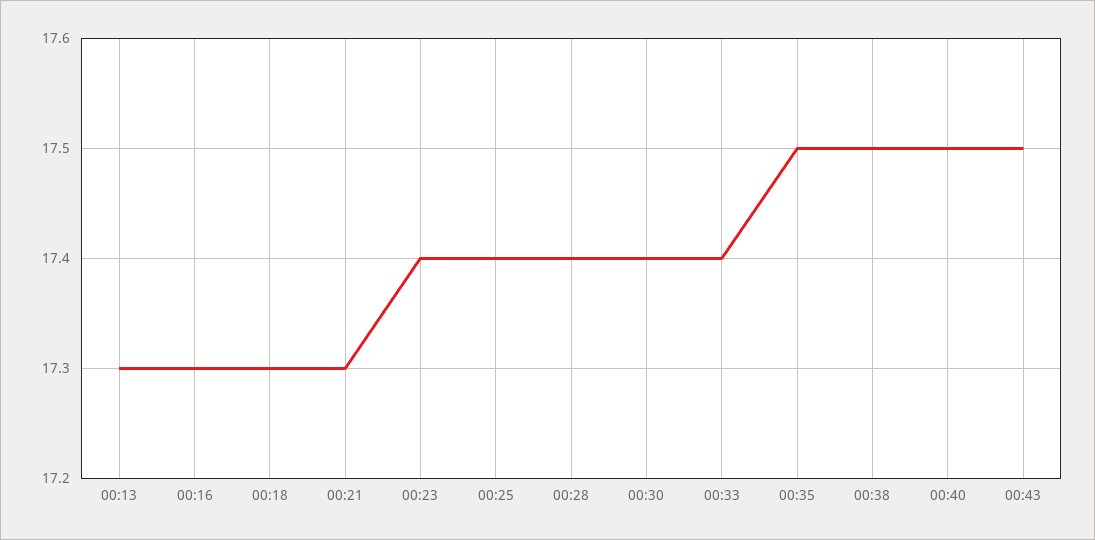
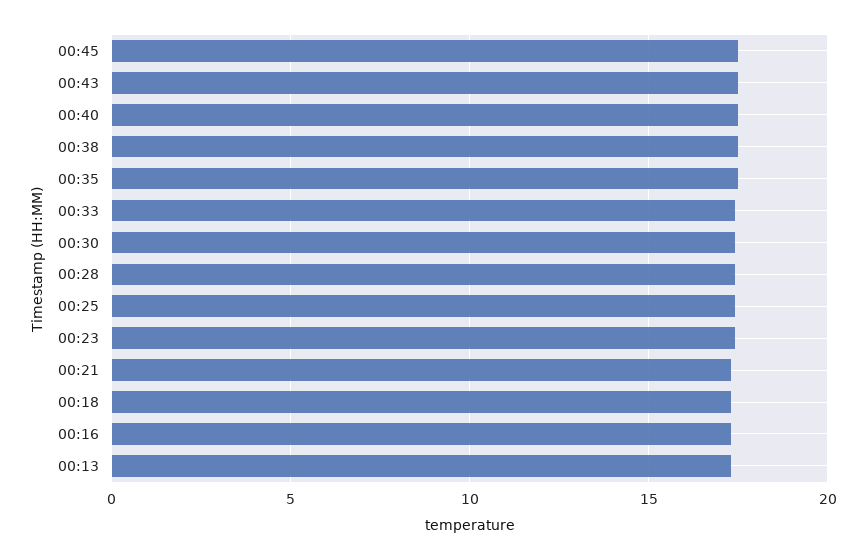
00:45: none -> 17.5

